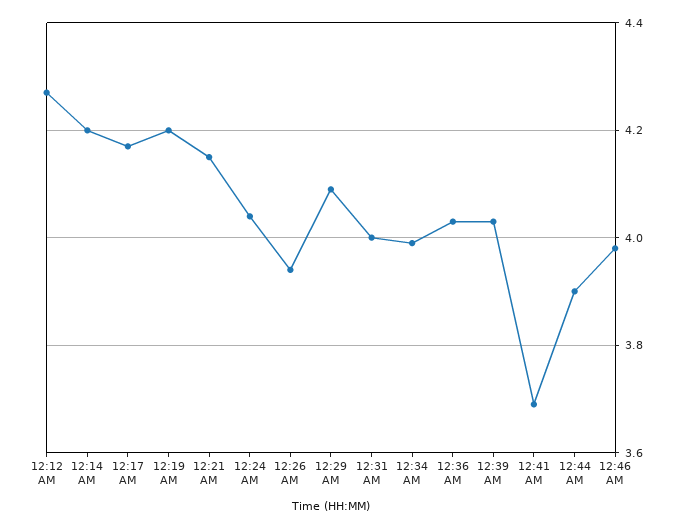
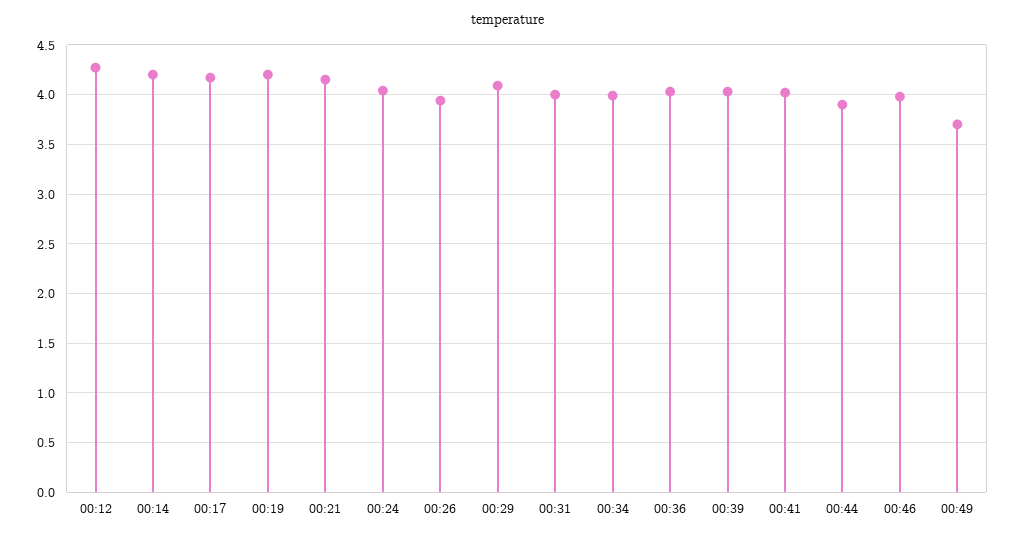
12:41 AM: 3.7 -> 4
00:49: none -> 3.7

